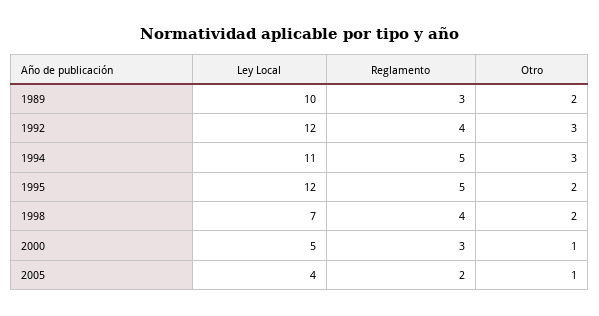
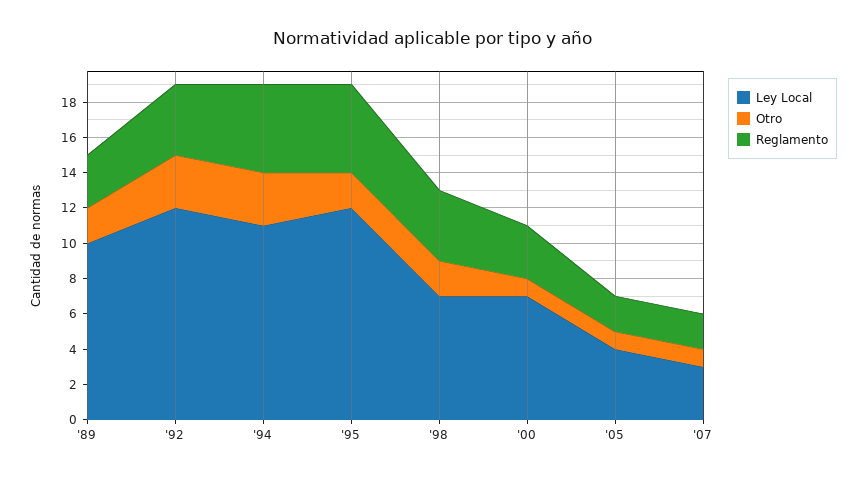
Ley Local, 2000: 5 -> 7
Ley Local, '07: none -> 3
Otro, '07: none -> 1
Reglamento, '07: none -> 2

